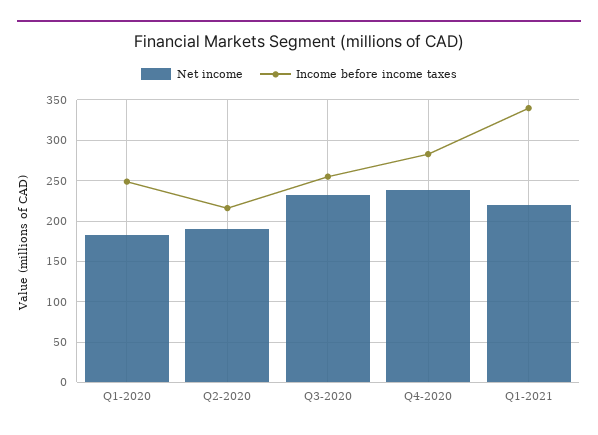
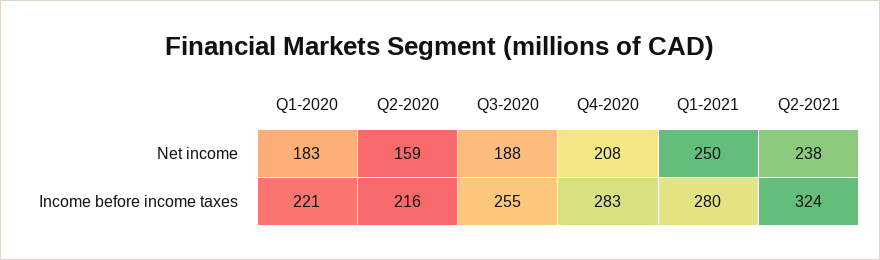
Income before income taxes, Q1-2020: 250 -> 221
Net income, Q2-2020: 190 -> 159
Net income, Q3-2020: 230 -> 188
Net income, Q4-2020: 240 -> 208
Net income, Q1-2021: 220 -> 250
Income before income taxes, Q1-2021: 340 -> 280
Net income, Q2-2021: none -> 238
Income before income taxes, Q2-2021: none -> 324

